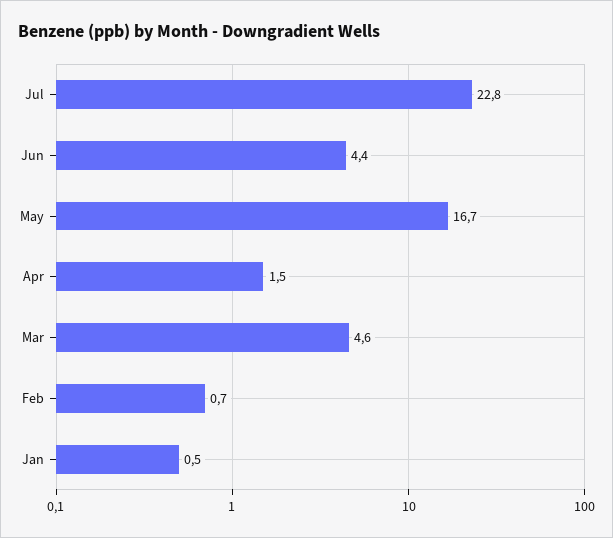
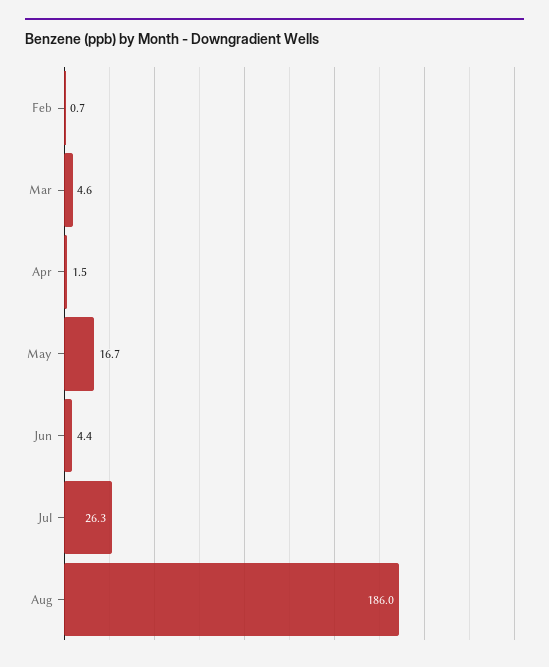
Jul: 22.8 -> 26.3
Jan: 0.5 -> none
Aug: none -> 186

